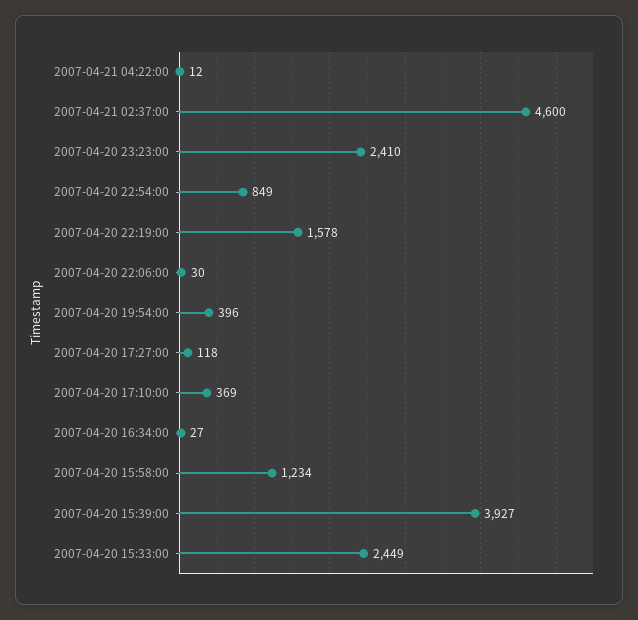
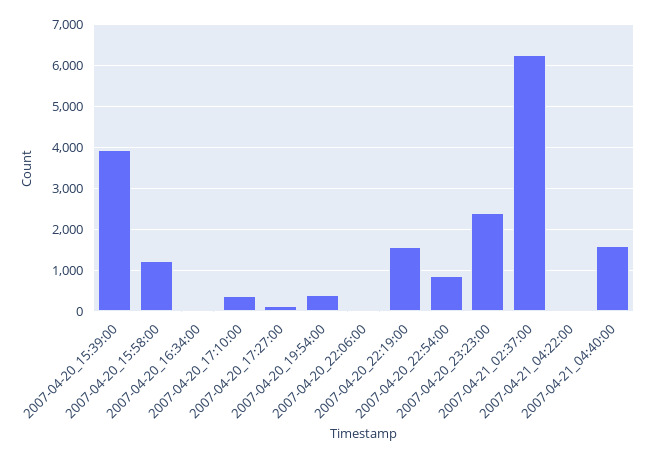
2007-04-21 02:37:00: 4600 -> 6200
2007-04-20 15:33:00: 2449 -> none
2007-04-21_04:40:00: none -> 1600

